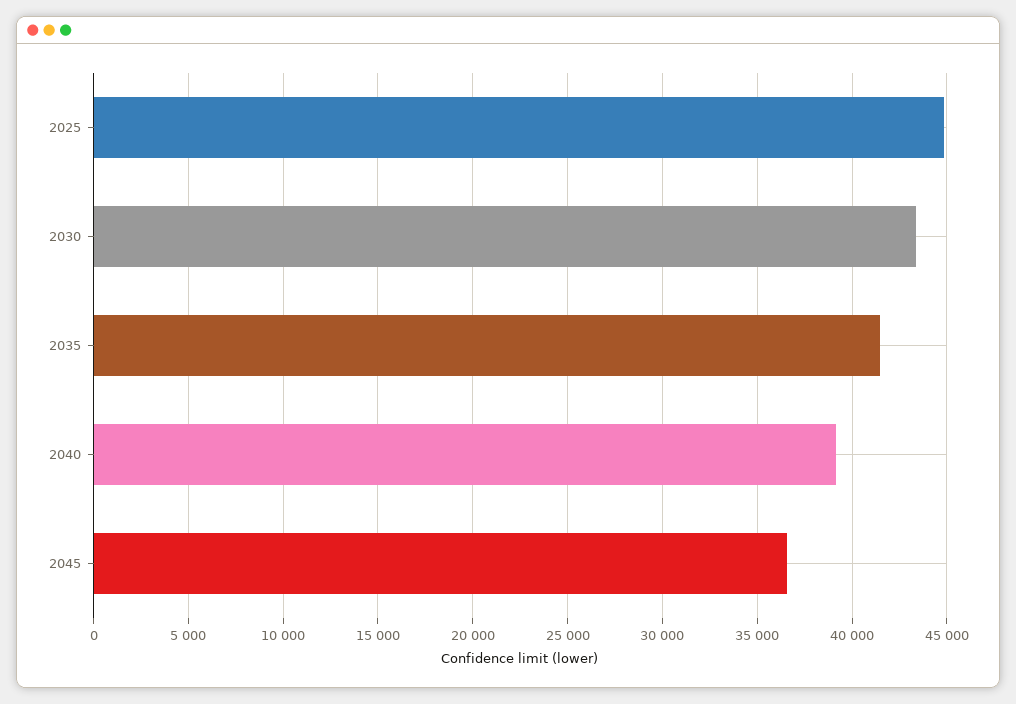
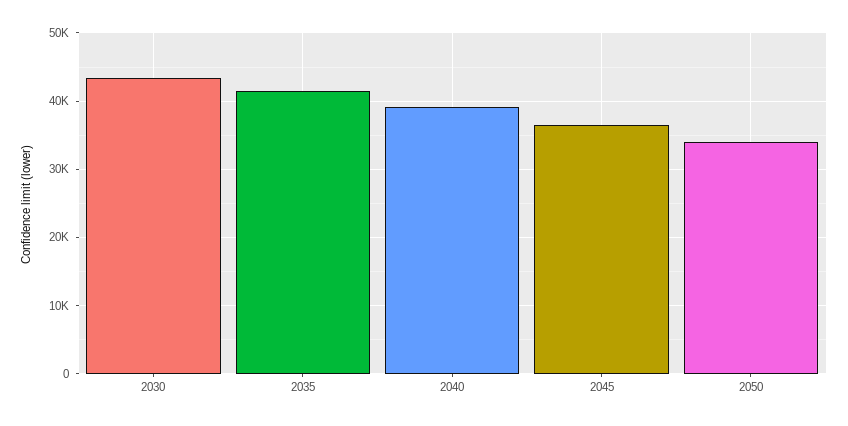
2025: 45000 -> none
2050: none -> 34000

